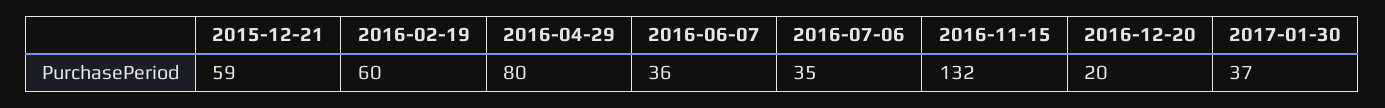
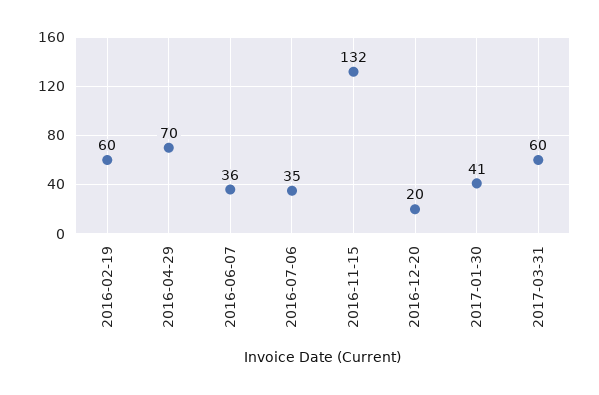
2015-12-21: 59 -> none
2016-04-29: 80 -> 70
2017-01-30: 37 -> 41
2017-03-31: none -> 60

